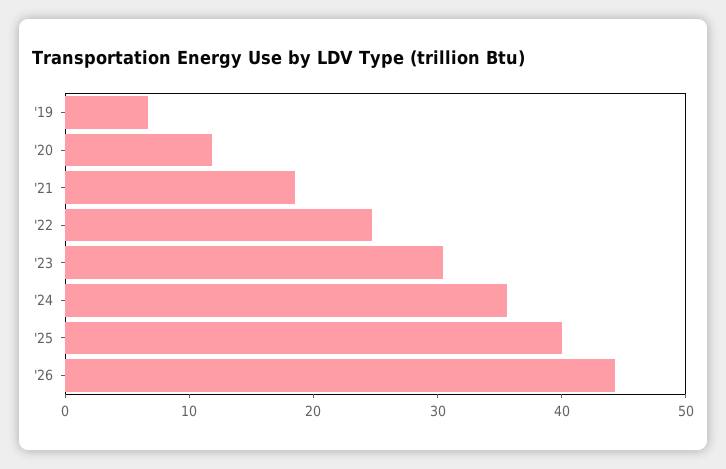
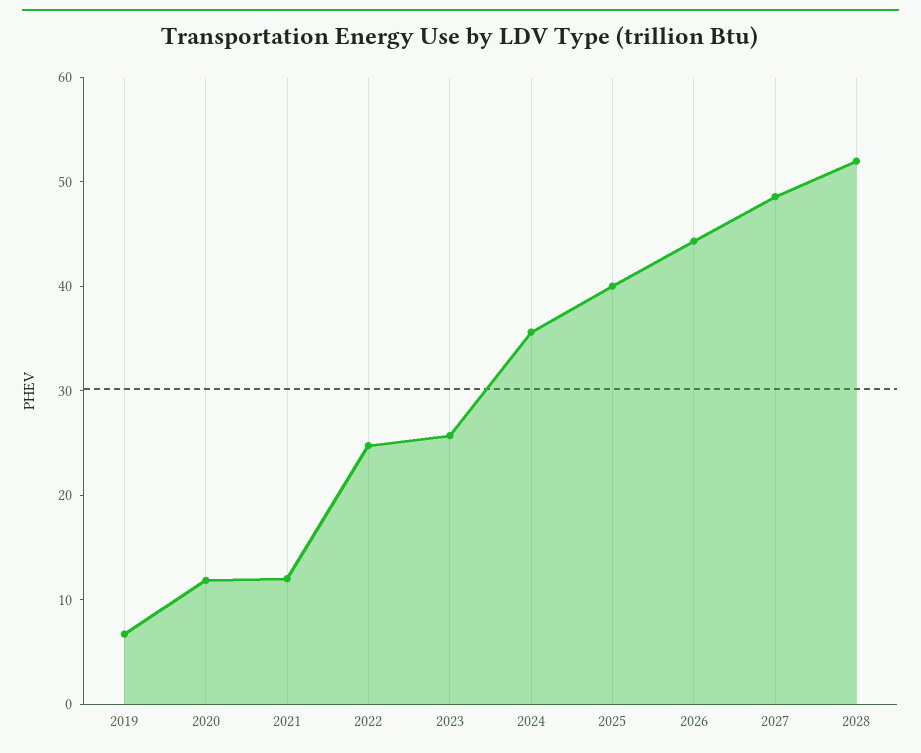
'21: 18 -> 12
'23: 30 -> 26
2027: none -> 48
2028: none -> 52

